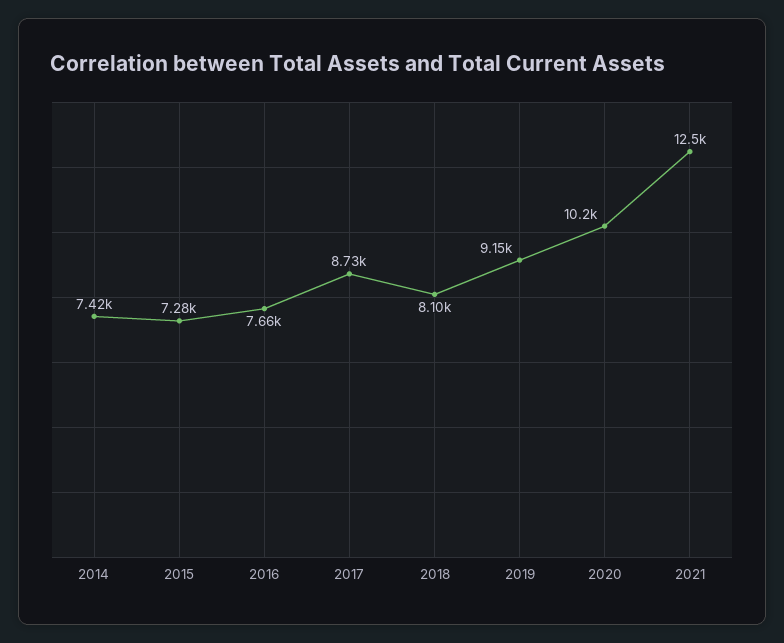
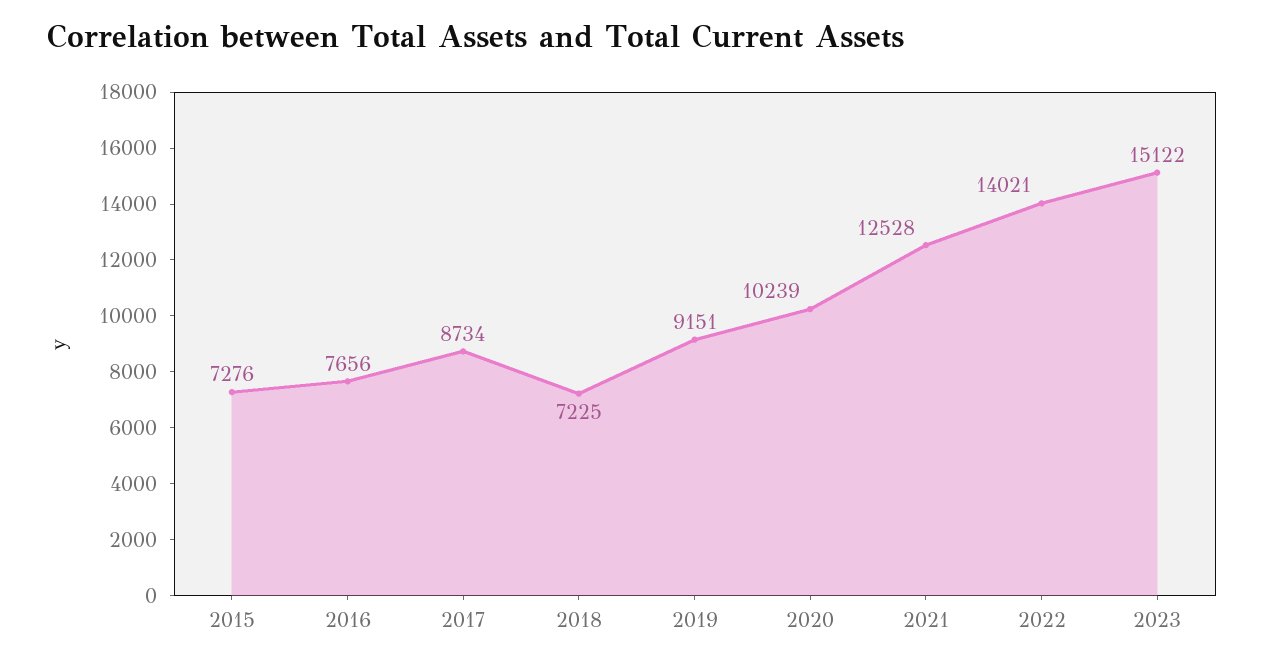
2014: 7420 -> none
2018: 8100 -> 7225
2022: none -> 14021
2023: none -> 15122

